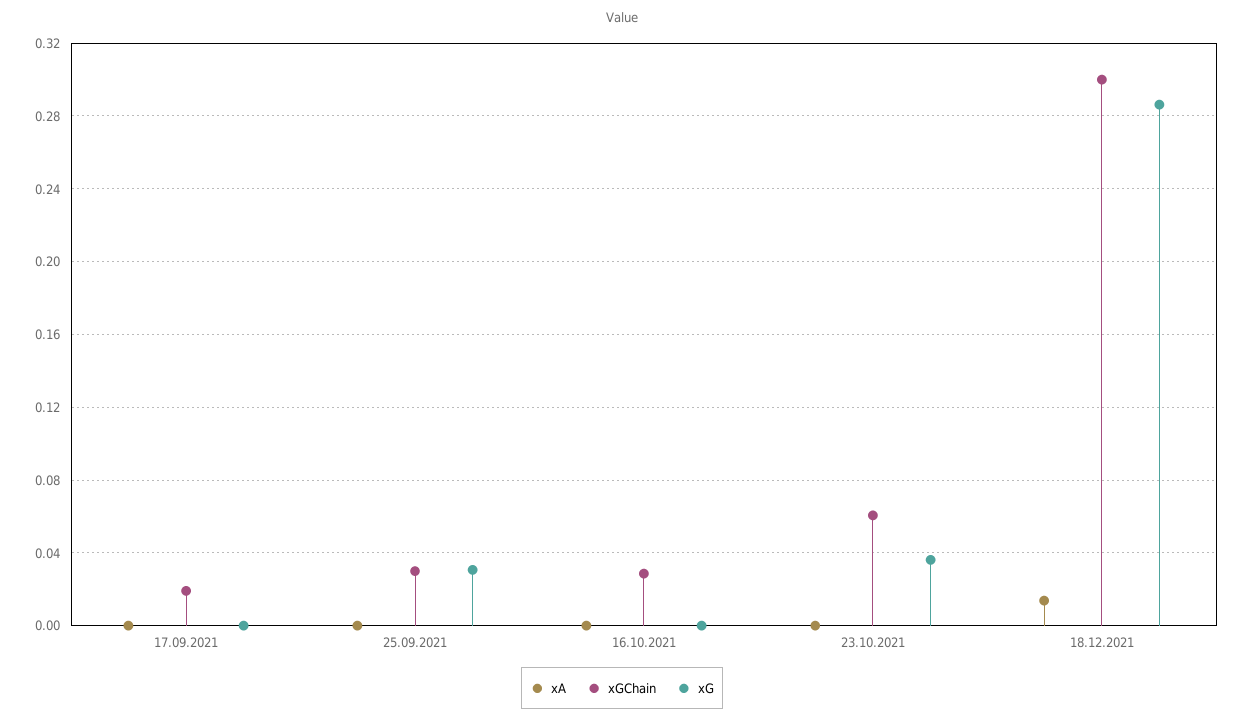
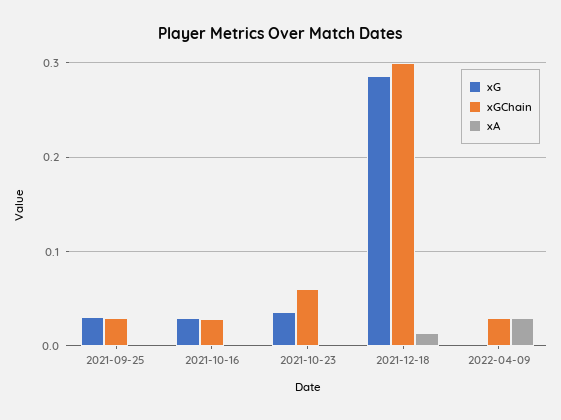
xA, 17.09.2021: 0 -> none
xGChain, 17.09.2021: 0.02 -> none
xG, 17.09.2021: 0 -> none
xG, 16.10.2021: 0 -> 0.03
xG, 2022-04-09: none -> 0
xGChain, 2022-04-09: none -> 0.03
xA, 2022-04-09: none -> 0.03

